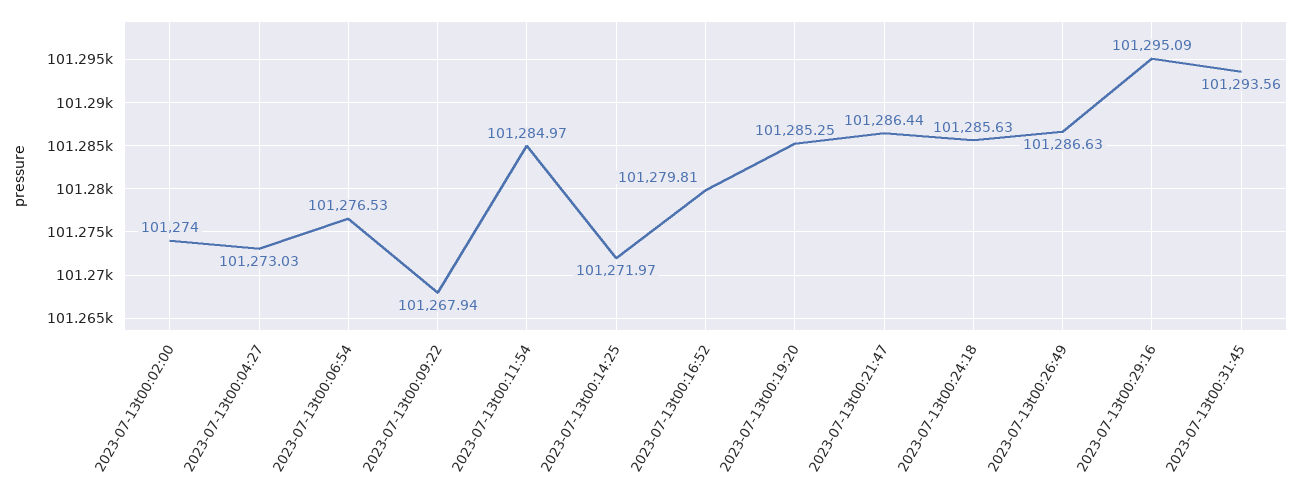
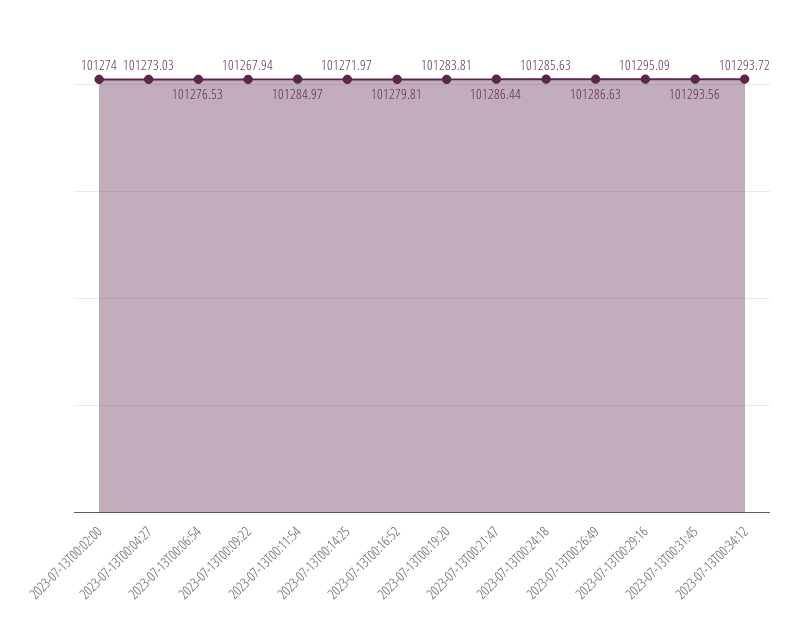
2023-07-13t00:19:20: 101285.25 -> 101283.81
2023-07-13T00:34:12: none -> 101293.72

